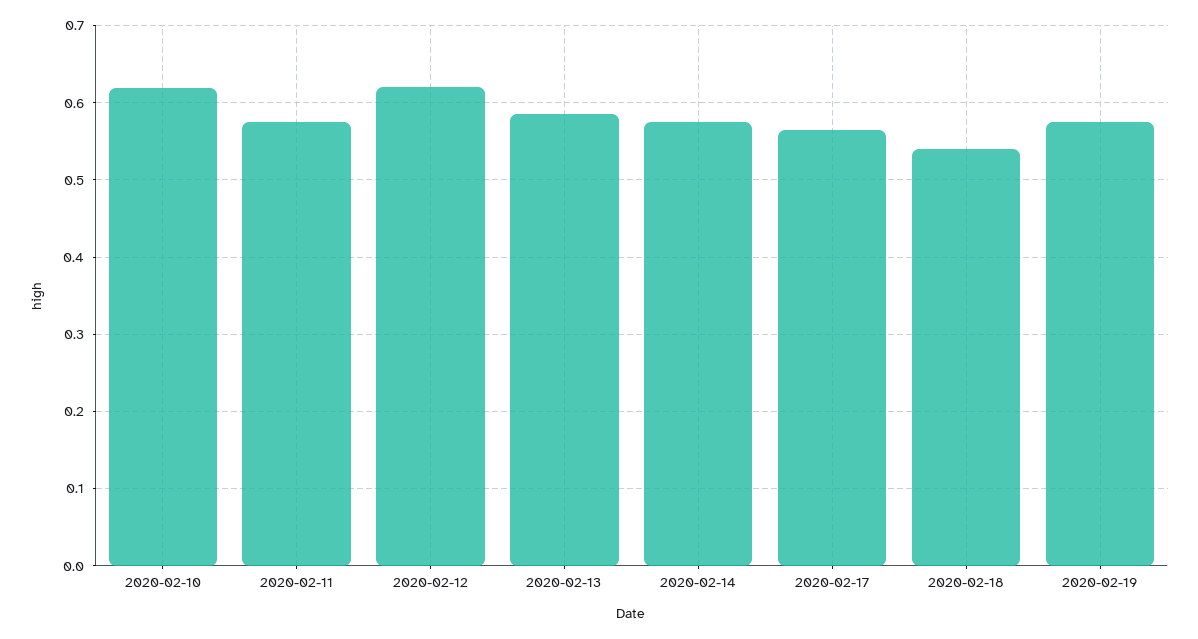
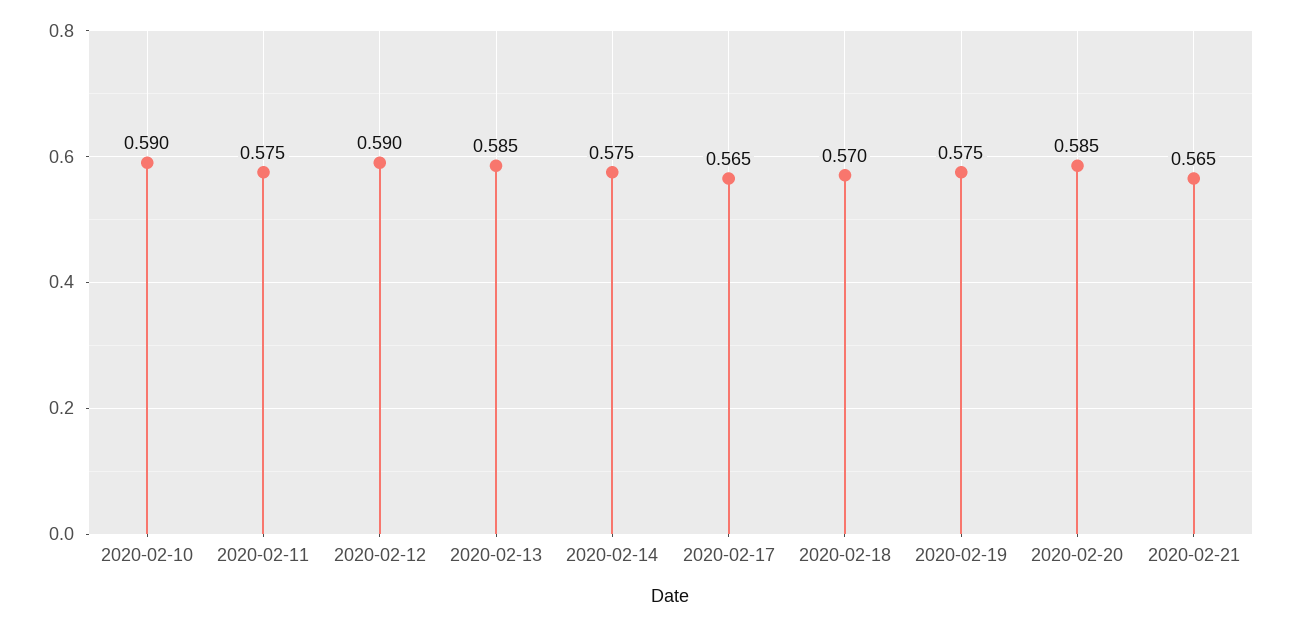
2020-02-10: 0.62 -> 0.59
2020-02-12: 0.62 -> 0.59
2020-02-18: 0.54 -> 0.57
2020-02-20: none -> 0.585
2020-02-21: none -> 0.565

